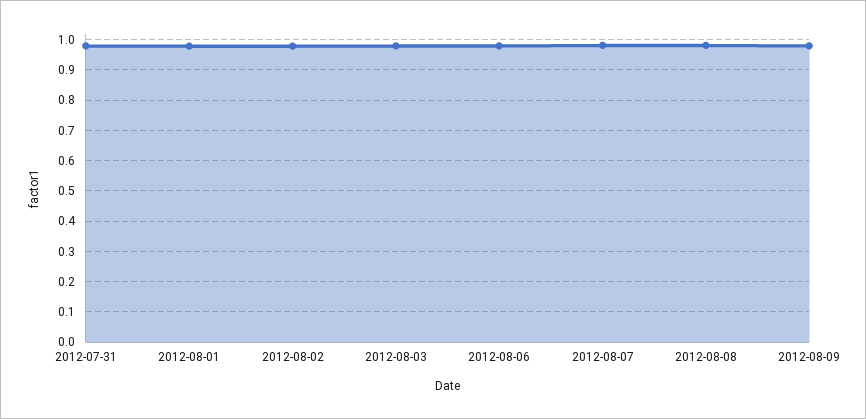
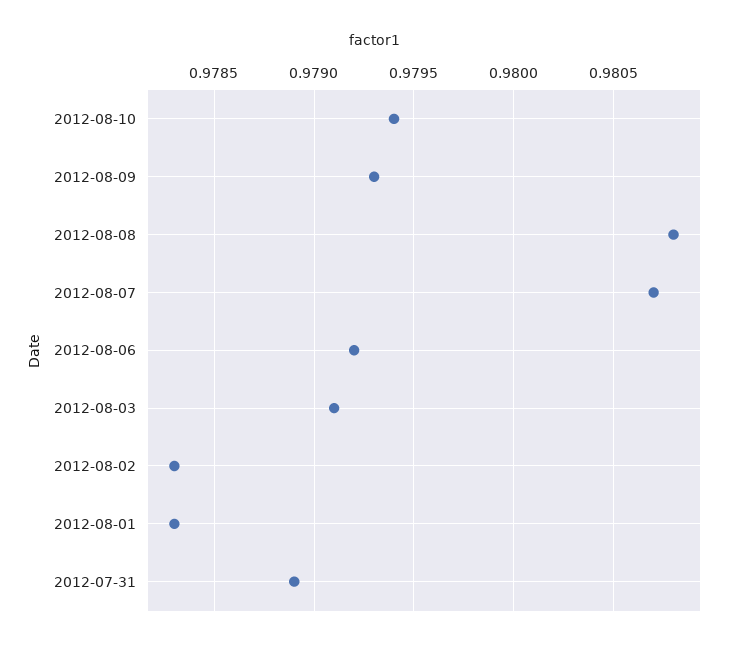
2012-08-10: none -> 0.9794

